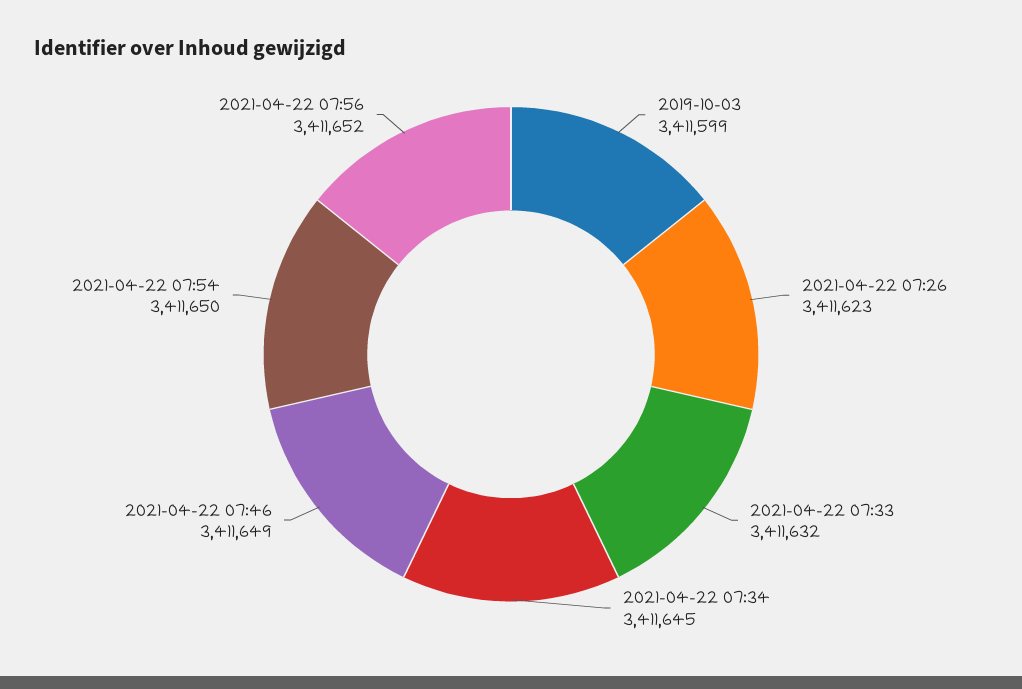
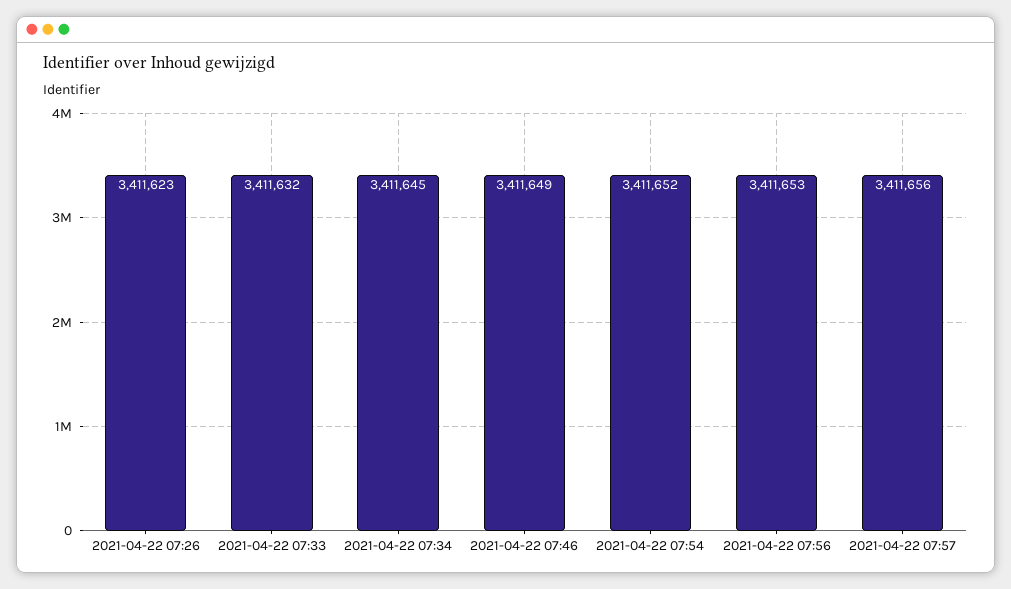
2019-10-03: 3411599 -> none
2021-04-22 07:54: 3411650 -> 3411652
2021-04-22 07:56: 3411652 -> 3411653
2021-04-22 07:57: none -> 3411656

